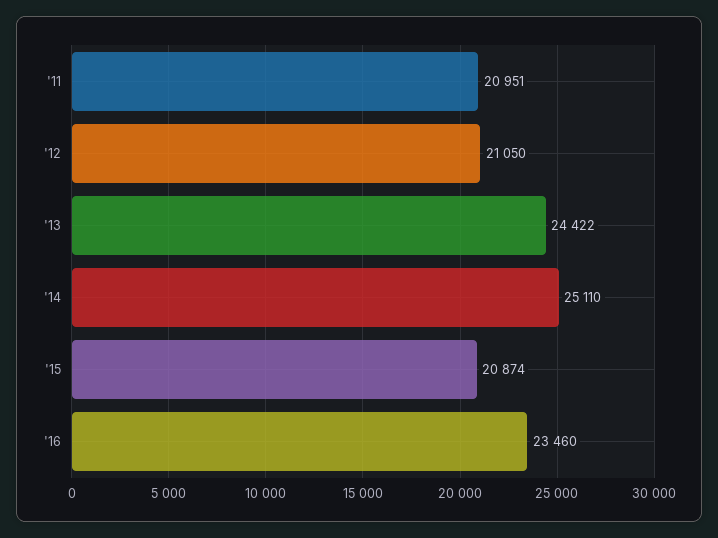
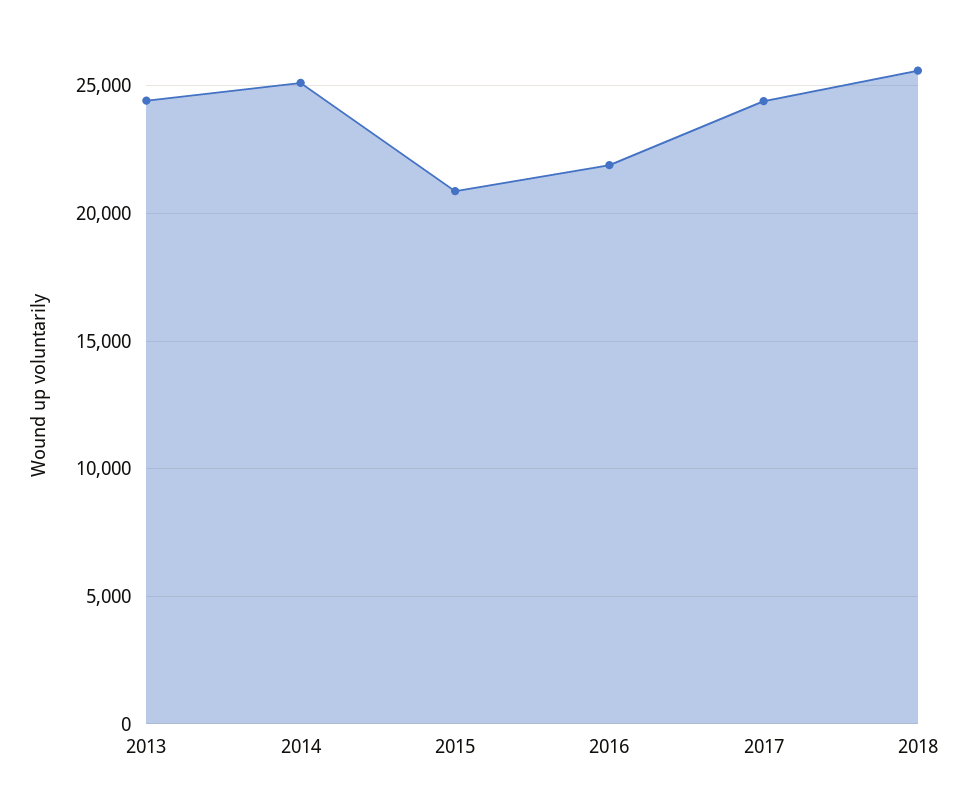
'11: 20951 -> none
'12: 21050 -> none
'16: 23460 -> 22000
2017: none -> 24500
2018: none -> 25500

